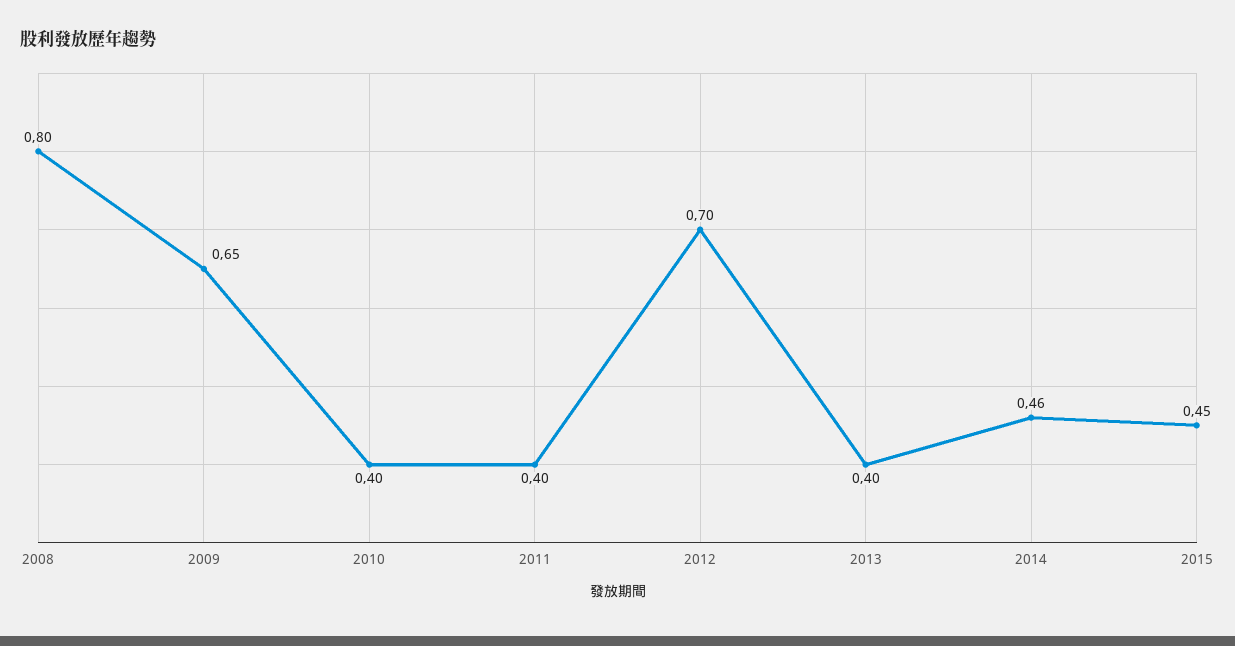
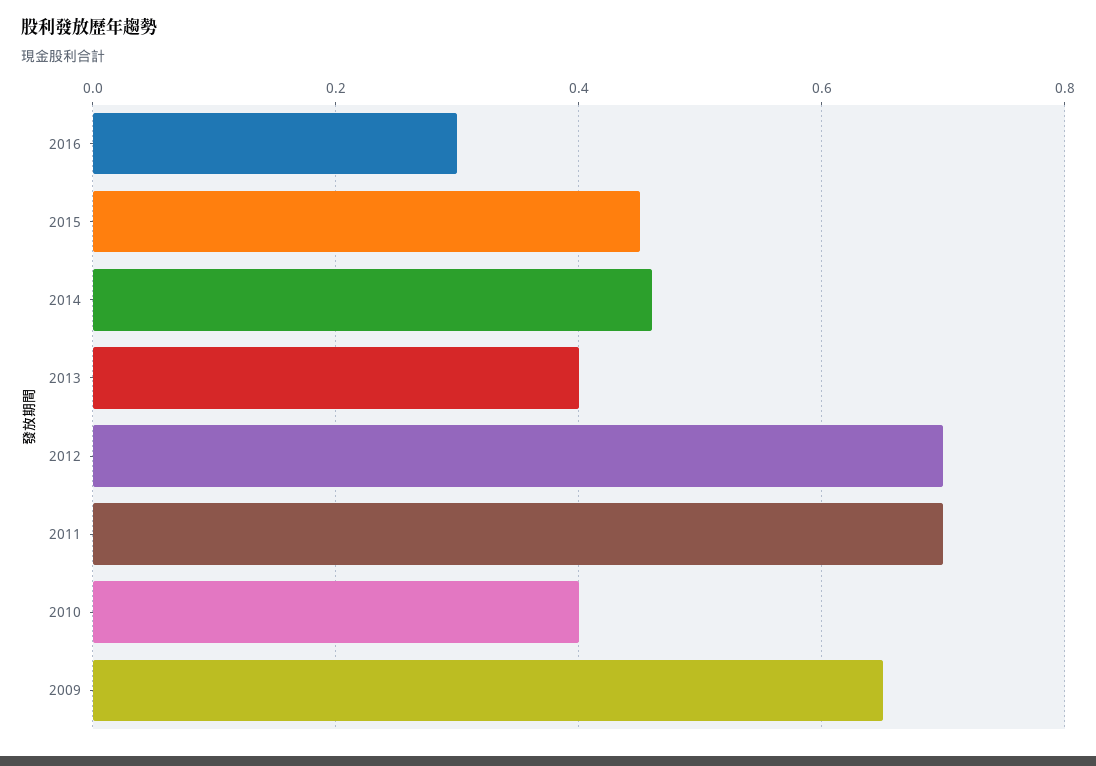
2008: 0.8 -> none
2011: 0.4 -> 0.7
2016: none -> 0.3

